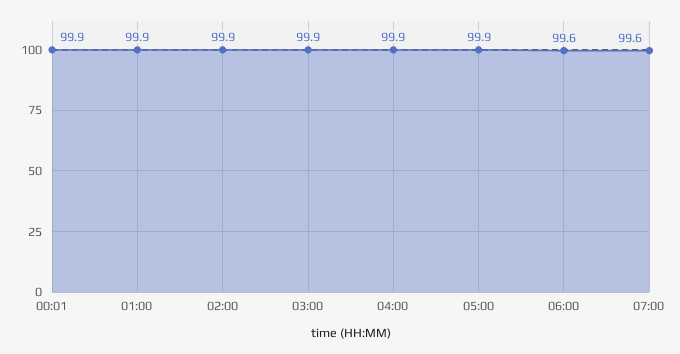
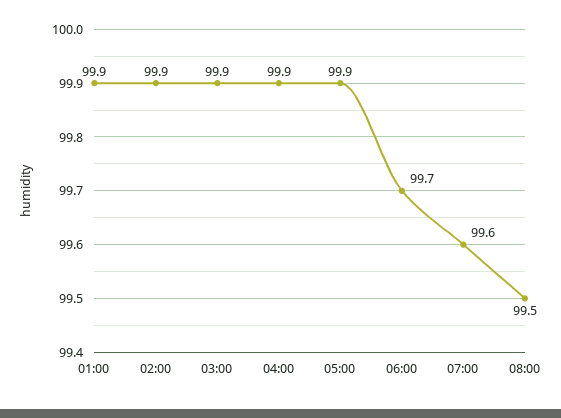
00:01: 99.9 -> none
06:00: 99.6 -> 99.7
08:00: none -> 99.5

